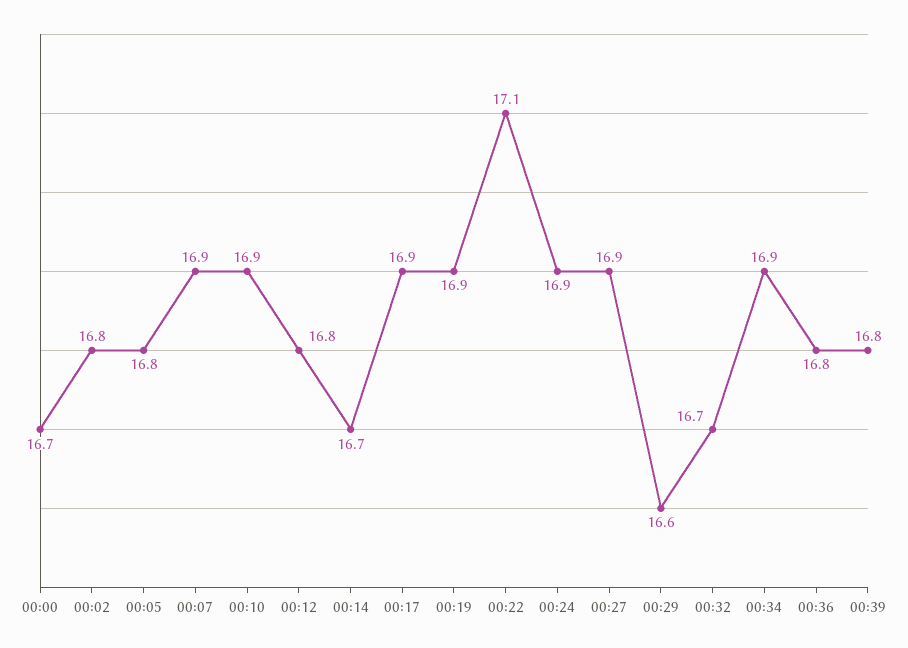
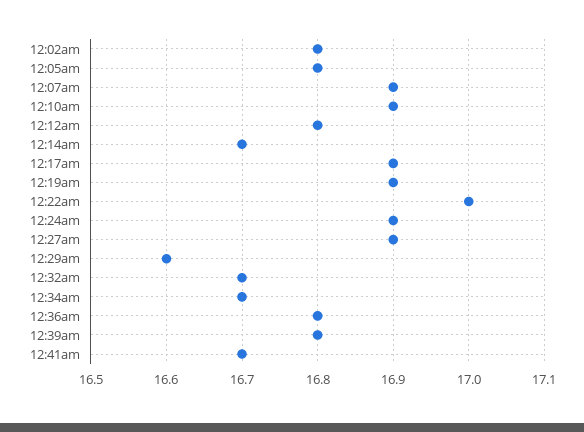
00:00: 16.7 -> none
00:22: 17.1 -> 17
00:34: 16.9 -> 16.7
12:41am: none -> 16.7

